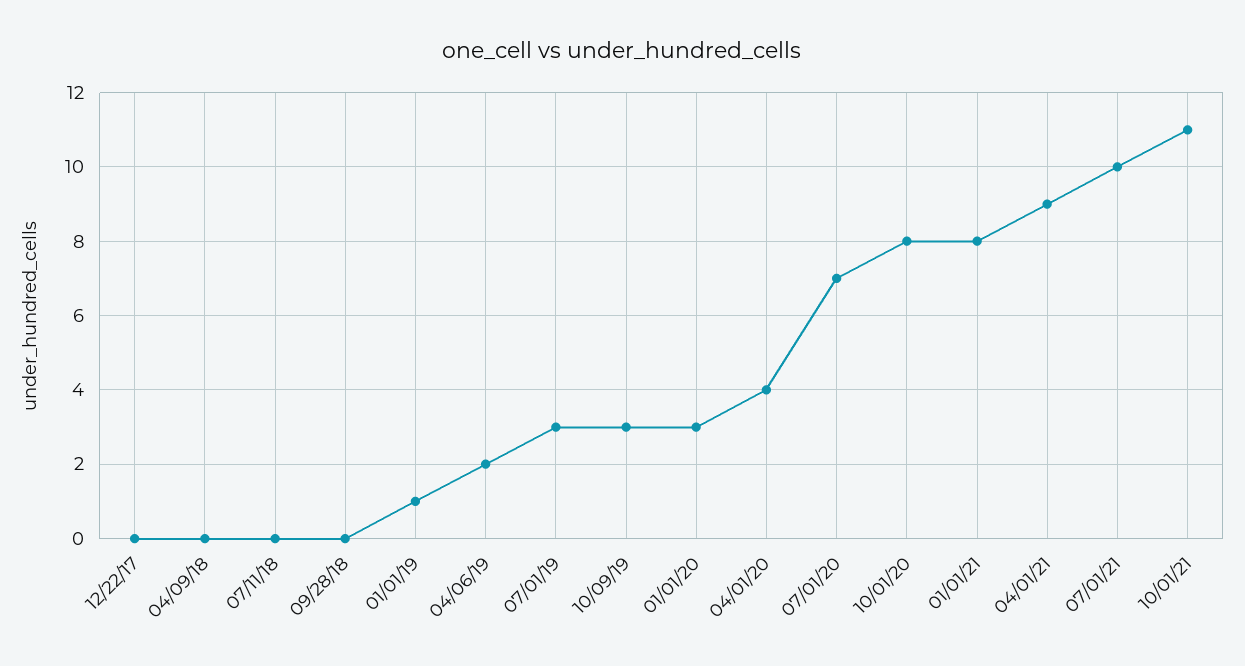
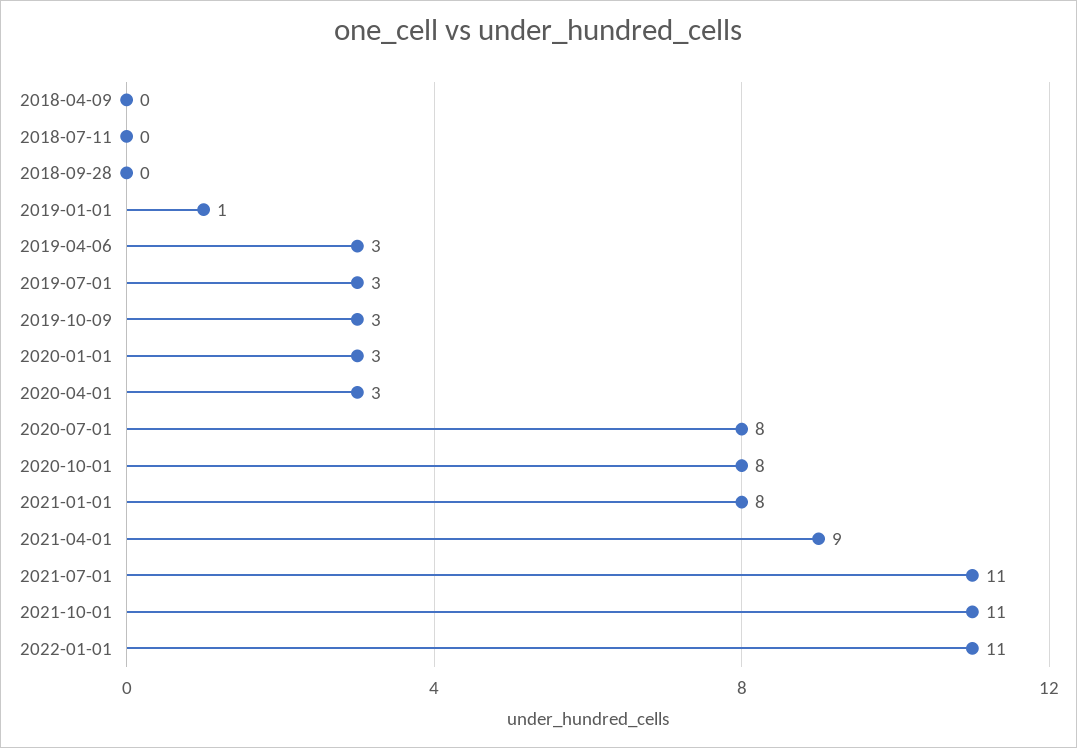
12/22/17: 0 -> none
04/06/19: 2 -> 3
04/01/20: 4 -> 3
07/01/20: 7 -> 8
07/01/21: 10 -> 11
2022-01-01: none -> 11

